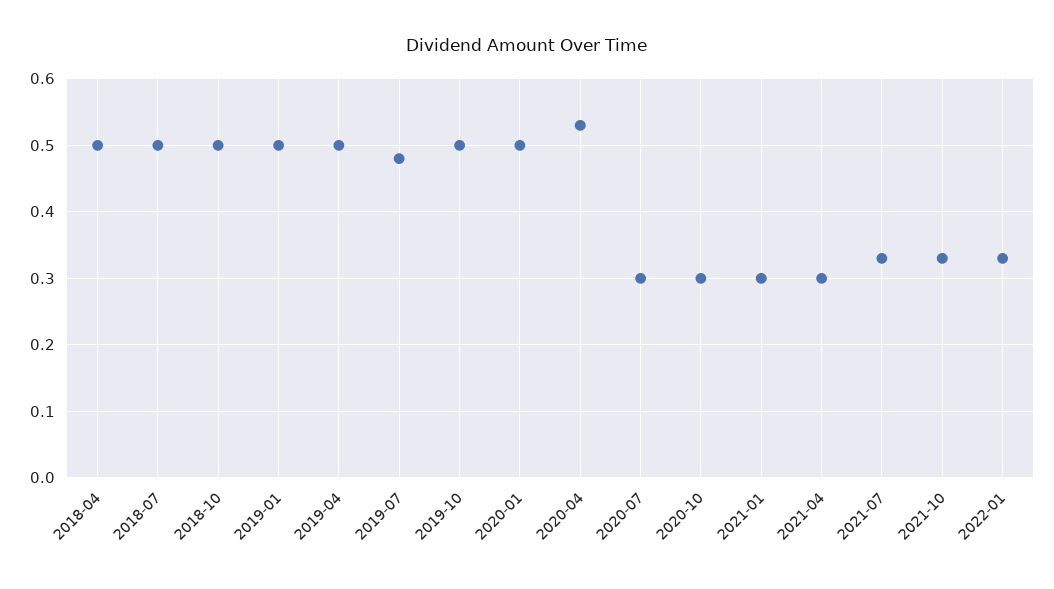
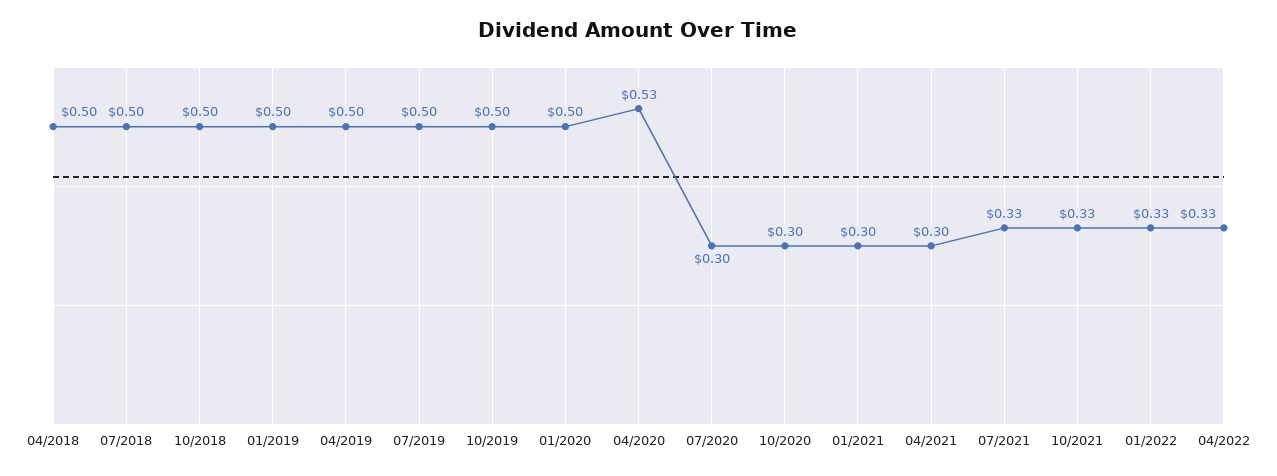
2019-07: 0.48 -> 0.5
04/2022: none -> 0.33

